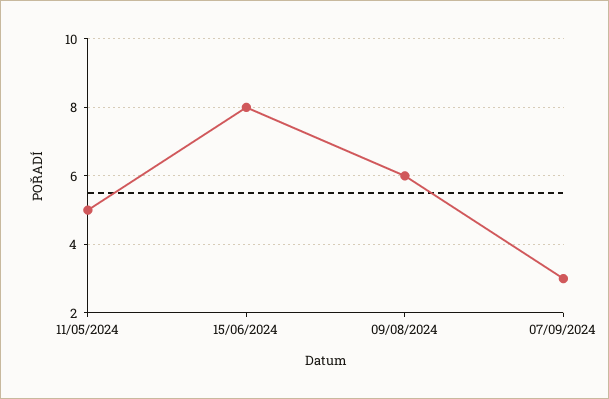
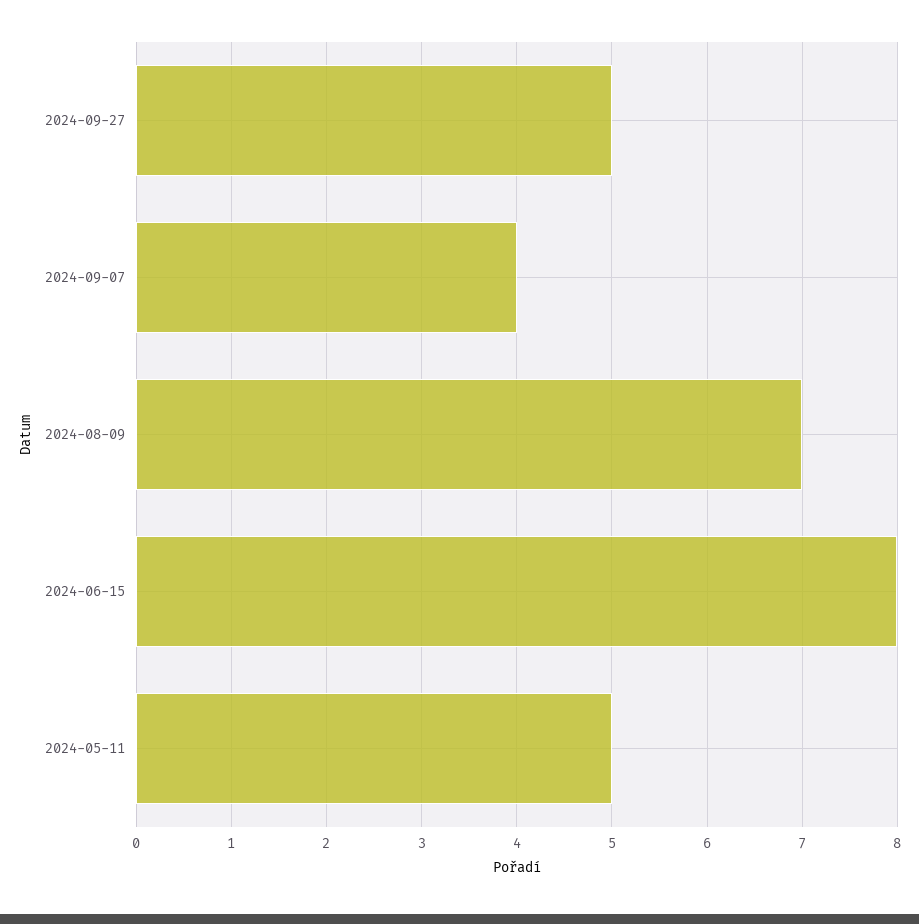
09/08/2024: 6 -> 7
07/09/2024: 3 -> 4
2024-09-27: none -> 5

